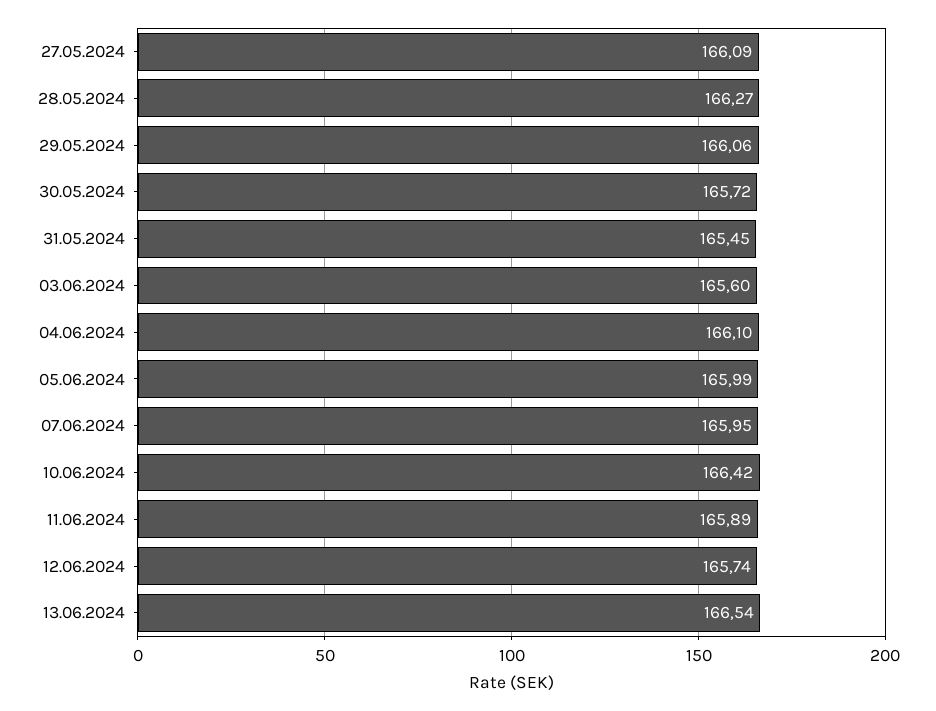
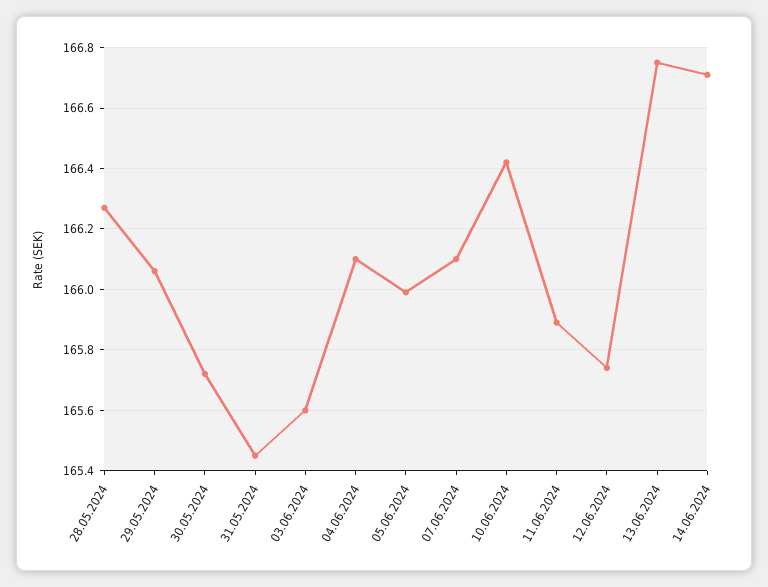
27.05.2024: 166.09 -> none
07.06.2024: 165.95 -> 166.1
13.06.2024: 166.54 -> 166.75
14.06.2024: none -> 166.7

